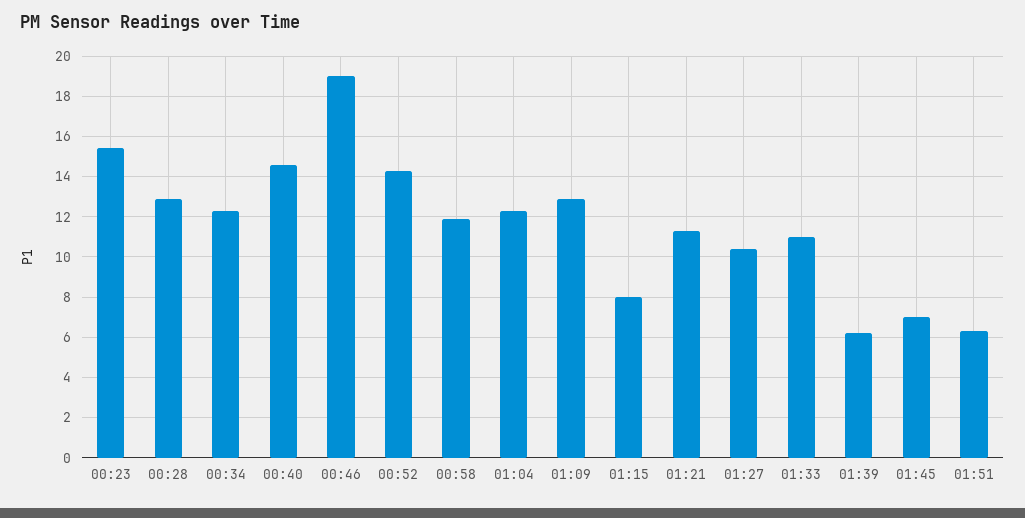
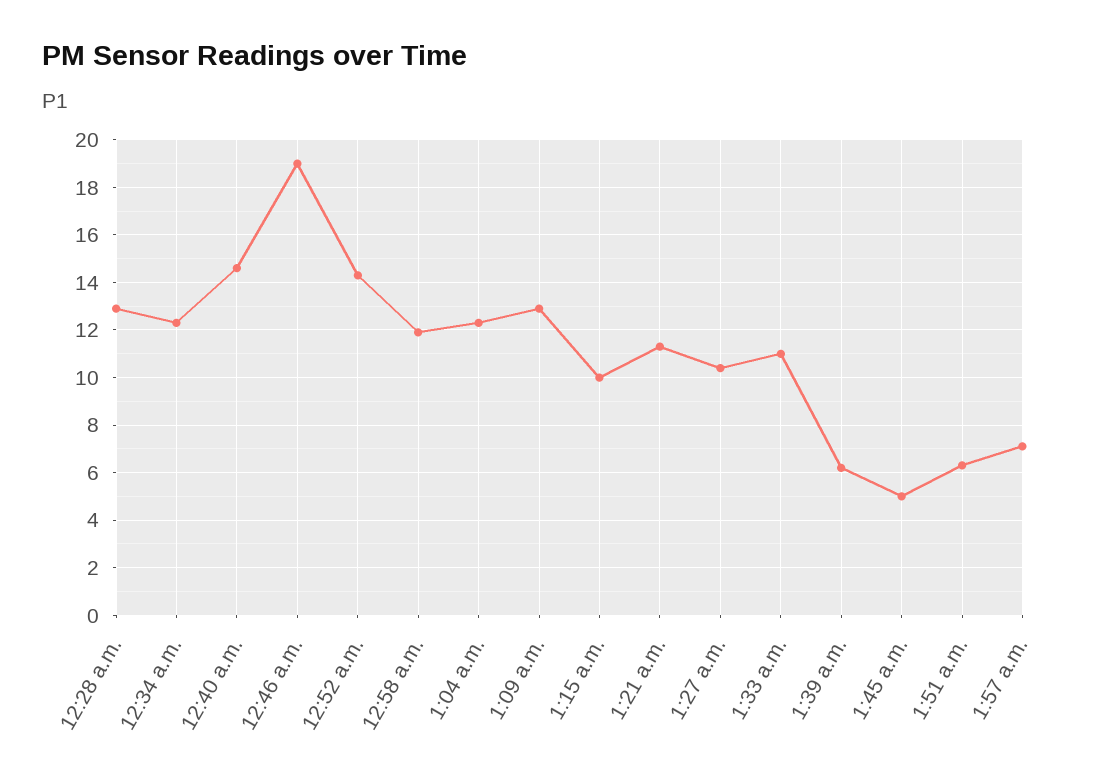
00:23: 15.5 -> none
01:15: 8 -> 10
01:45: 7 -> 5
1:57 a.m.: none -> 7

